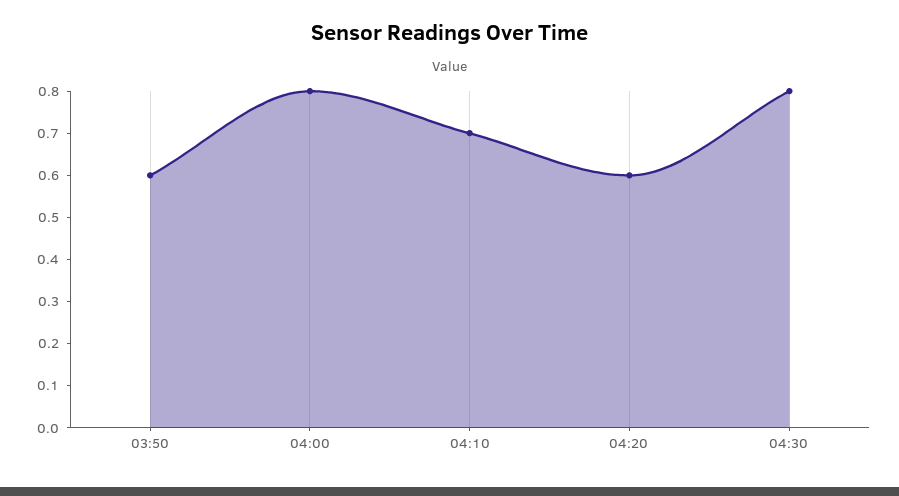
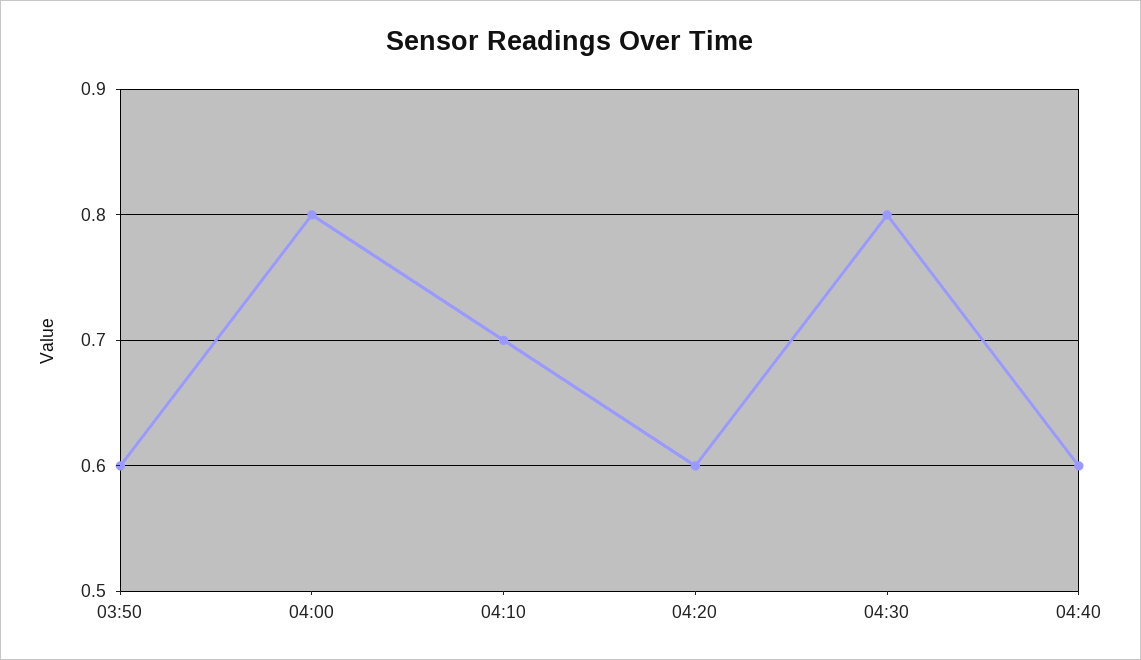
04:40: none -> 0.6

